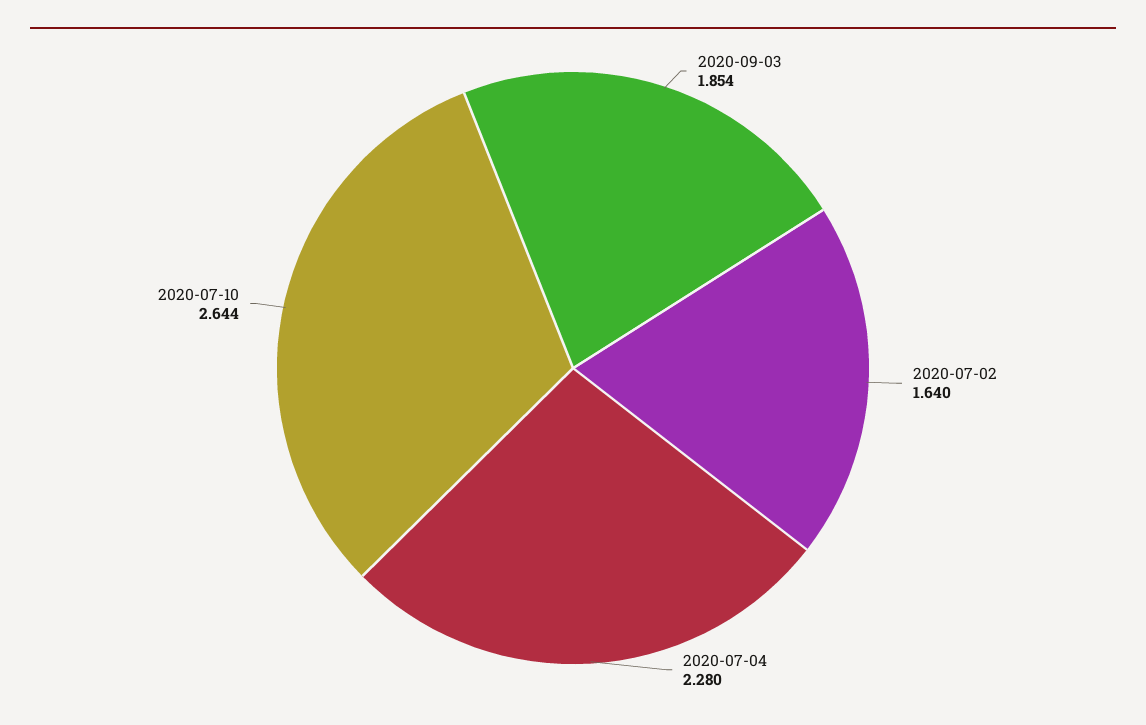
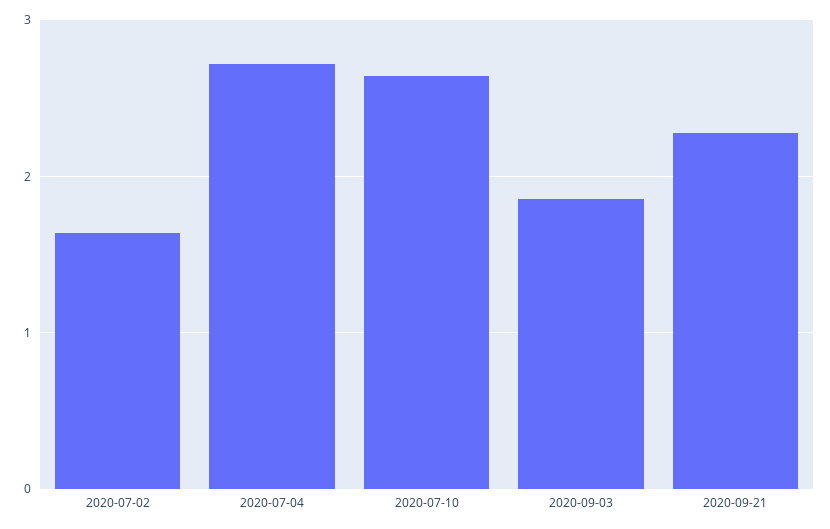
2020-07-04: 2.28 -> 2.7
2020-09-21: none -> 2.3

